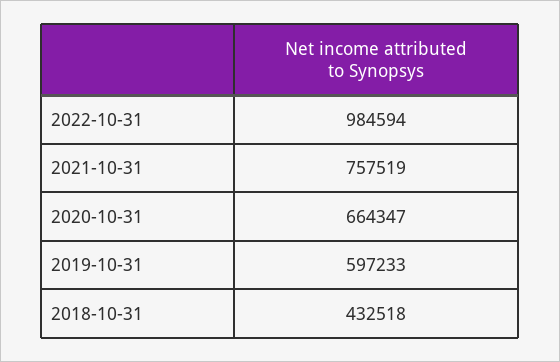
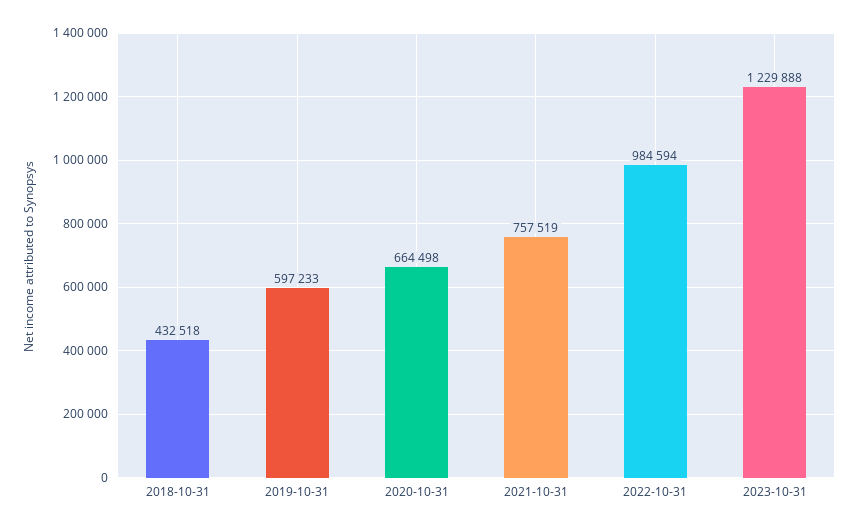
2020-10-31: 664347 -> 664498
2023-10-31: none -> 1229888

